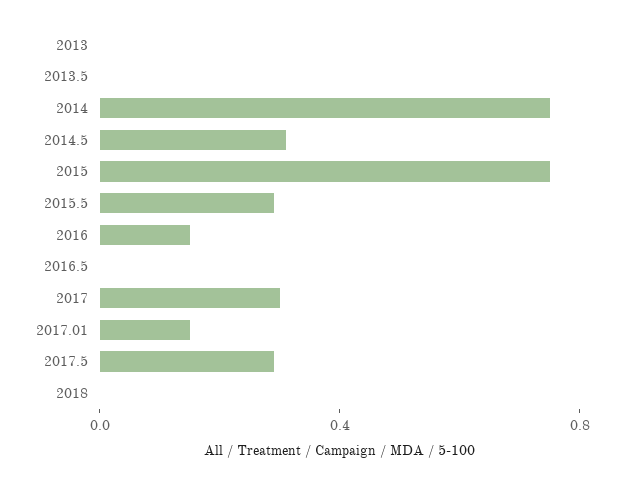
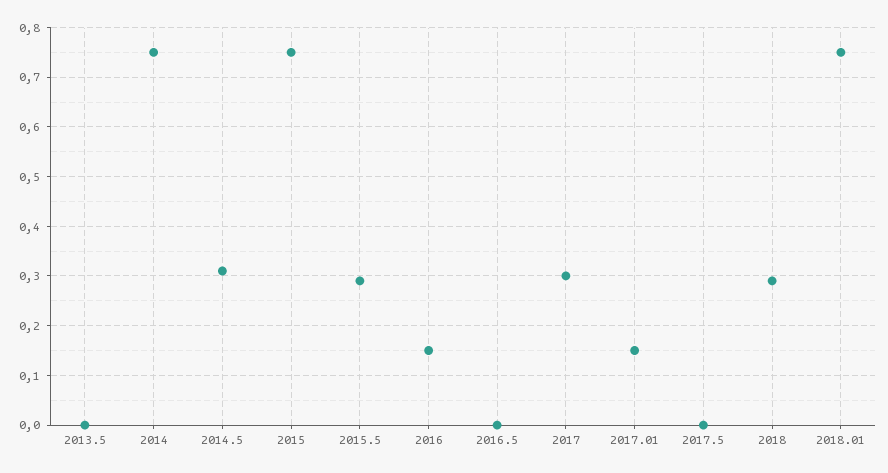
2013: 0 -> none
2017.5: 0.3 -> 0
2018: 0 -> 0.3
2018.01: none -> 0.75

